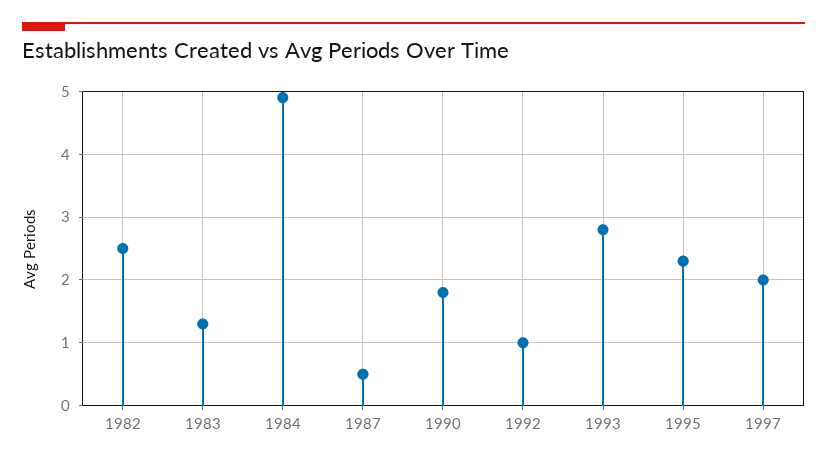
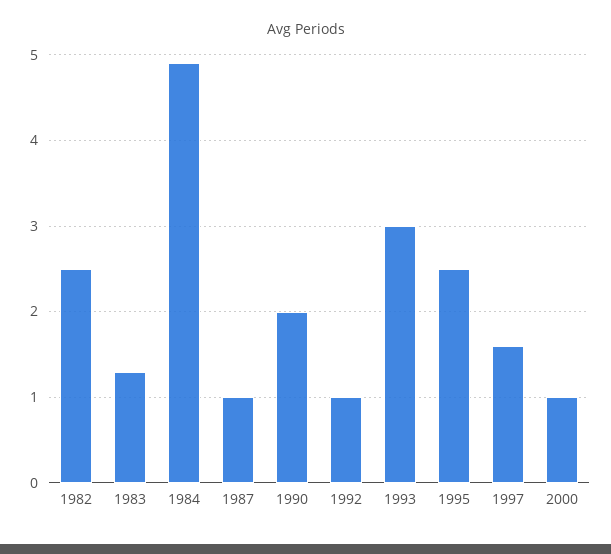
1987: 0.5 -> 1
1990: 1.8 -> 2
1993: 2.8 -> 3
1995: 2.3 -> 2.5
1997: 2 -> 1.6
2000: none -> 1

